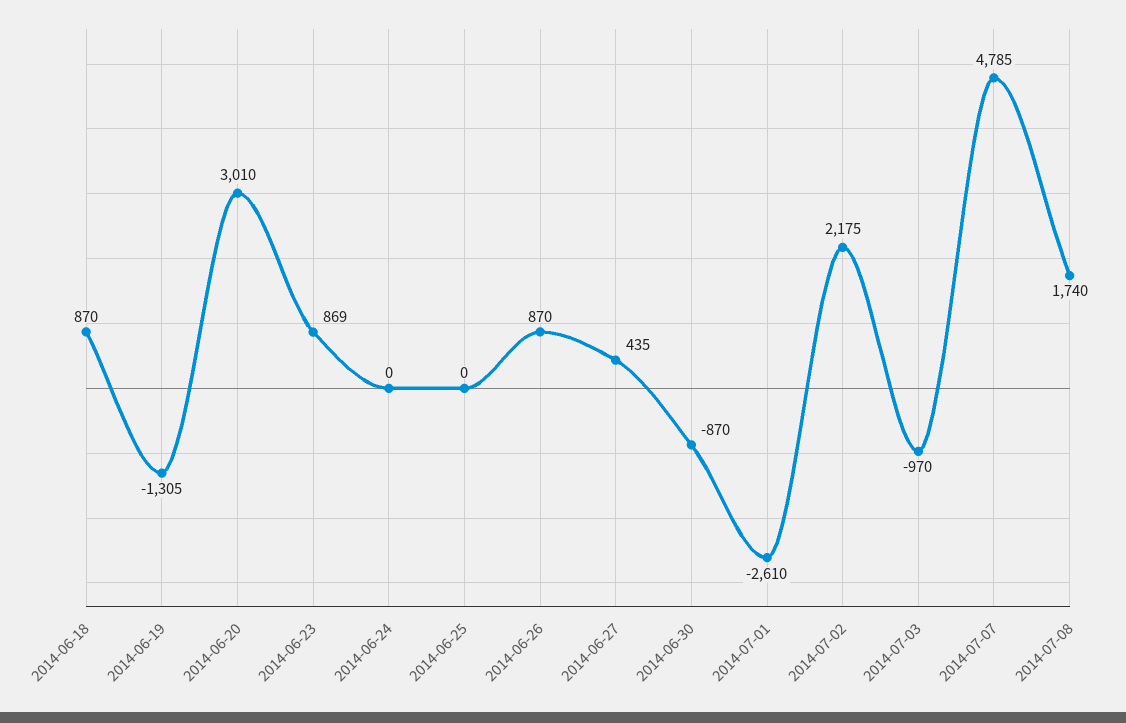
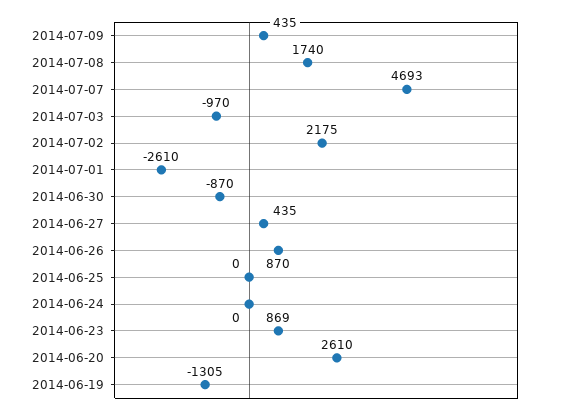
2014-06-18: 870 -> none
2014-06-20: 3010 -> 2610
2014-07-07: 4785 -> 4693
2014-07-09: none -> 435

